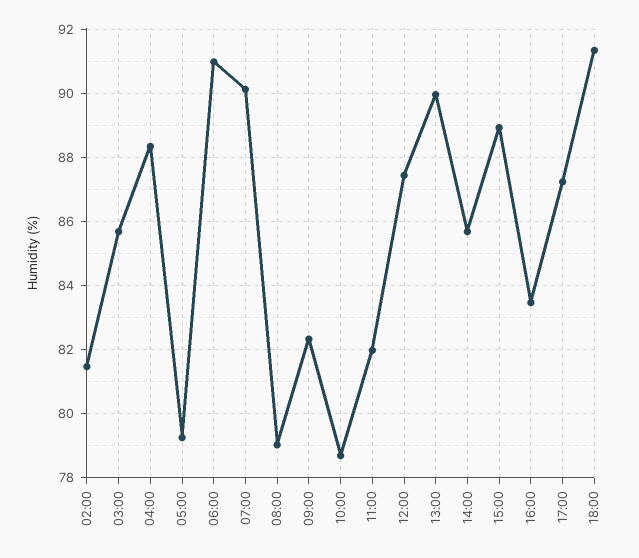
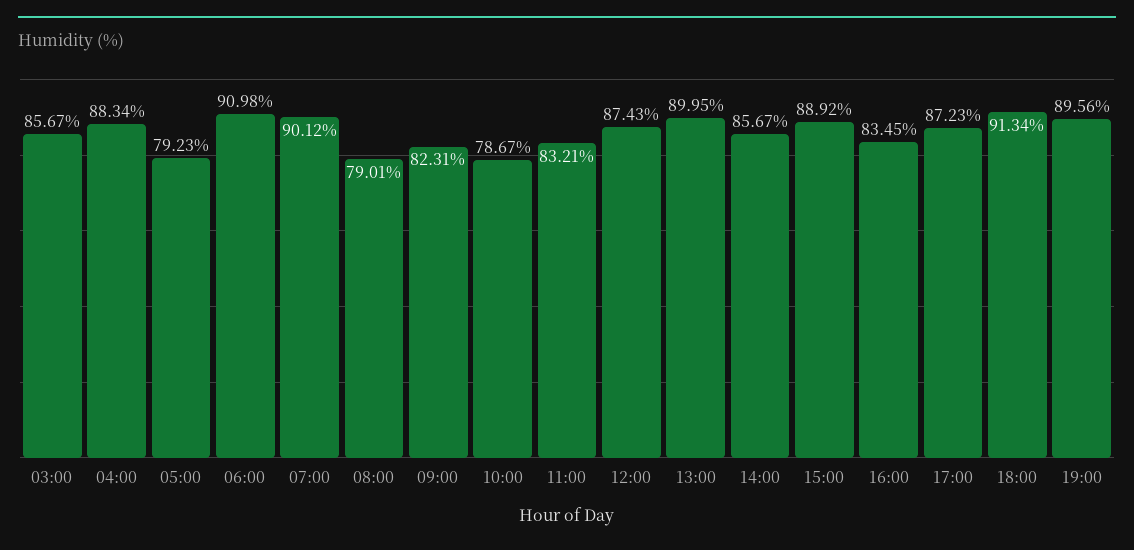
02:00: 81.4 -> none
11:00: 82 -> 83.21
19:00: none -> 89.56

